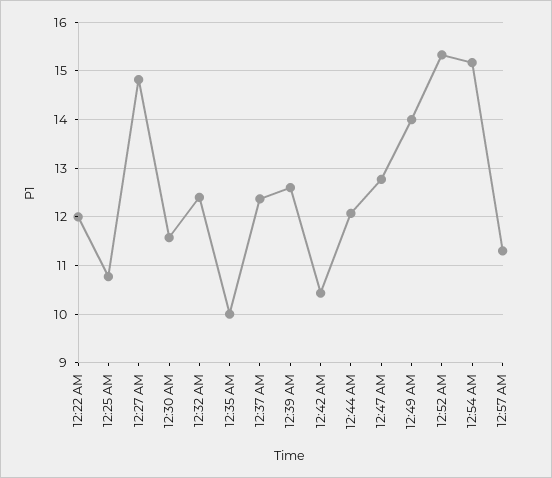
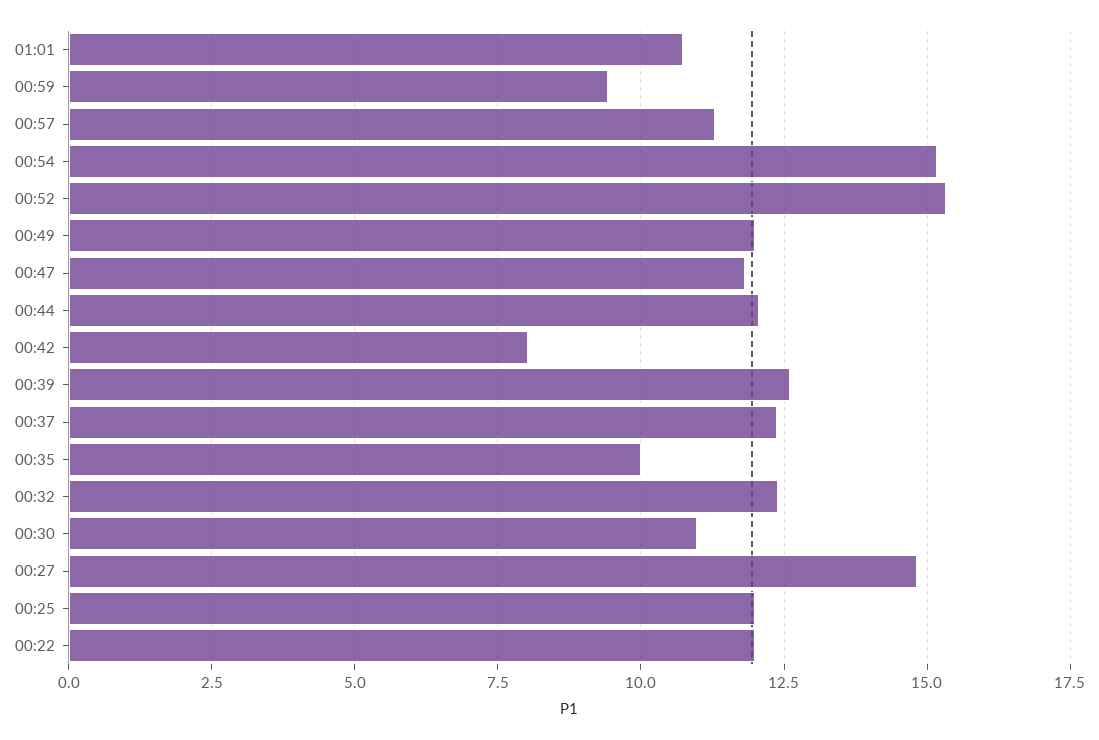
12:25 AM: 10.8 -> 12
12:30 AM: 11.6 -> 11
12:42 AM: 10.4 -> 8
12:47 AM: 12.8 -> 11.75
12:49 AM: 14 -> 12
01:01: none -> 10.75
00:59: none -> 9.5

